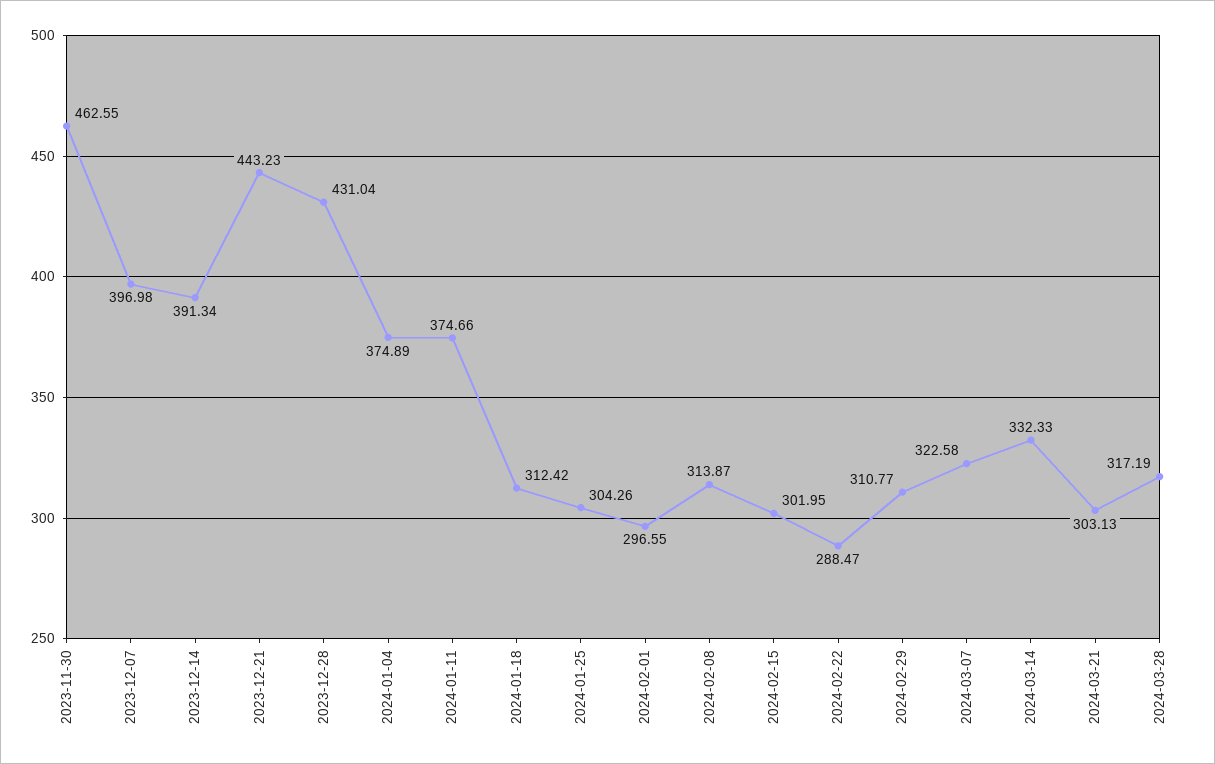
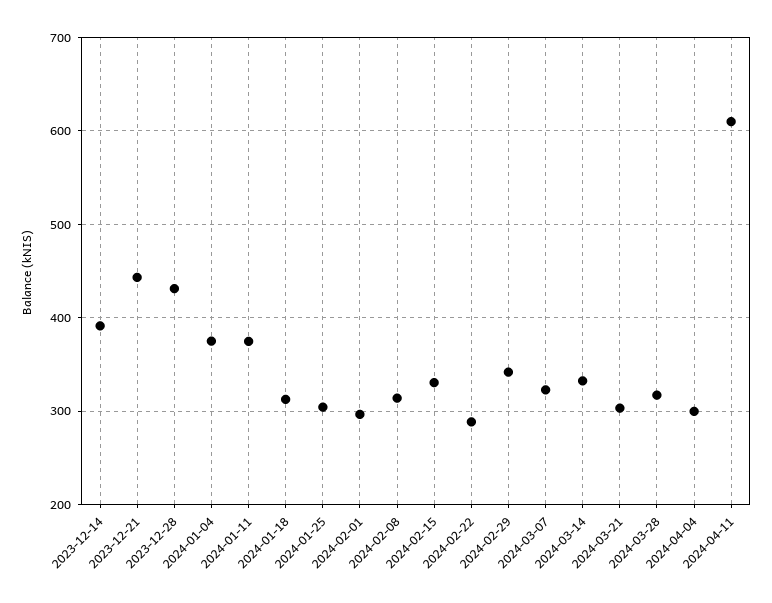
2023-11-30: 462.55 -> none
2023-12-07: 396.98 -> none
2024-02-15: 301.95 -> 330
2024-02-29: 310.77 -> 340
2024-04-04: none -> 300
2024-04-11: none -> 610

